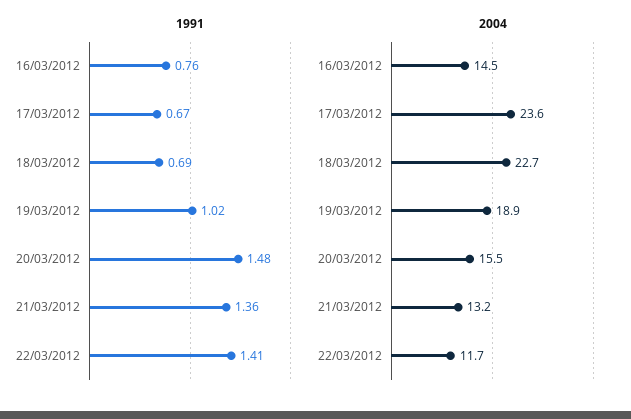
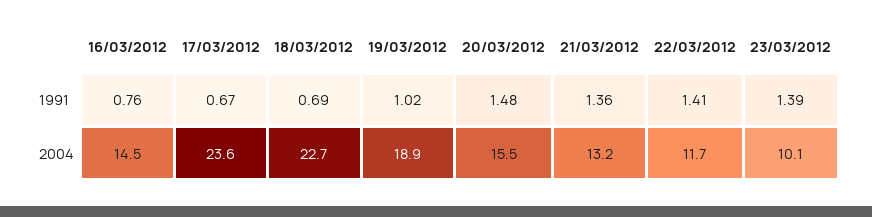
1991, 23/03/2012: none -> 1.39
2004, 23/03/2012: none -> 10.1

